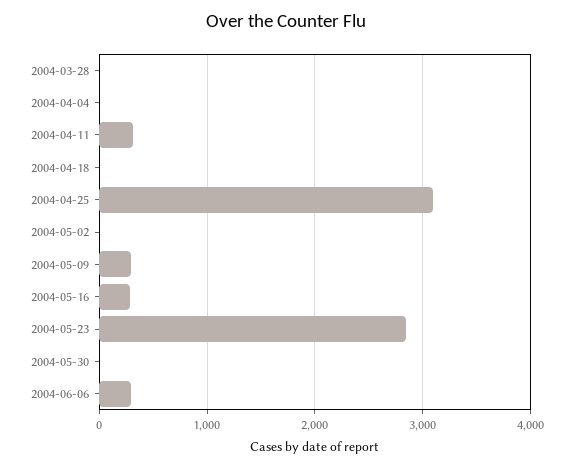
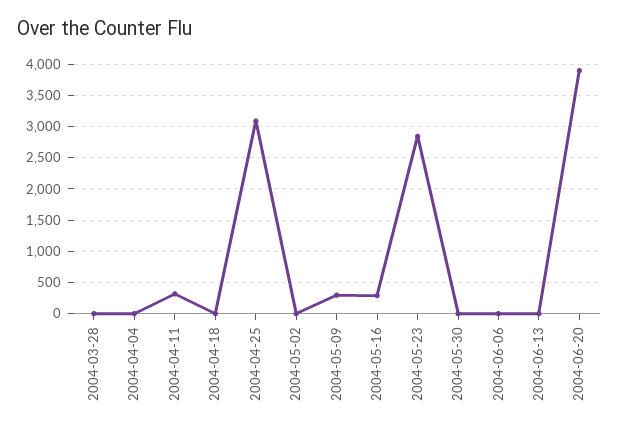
2004-06-06: 300 -> 0
2004-06-13: none -> 0
2004-06-20: none -> 3900

